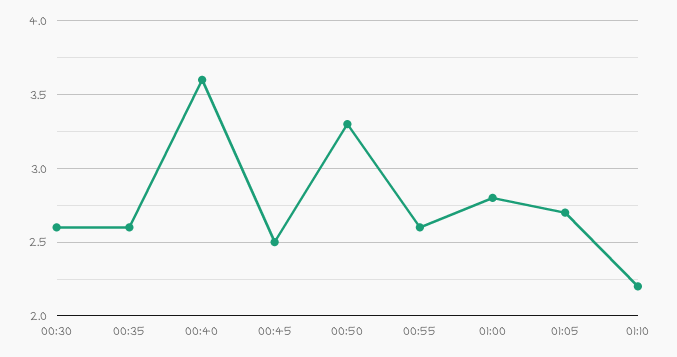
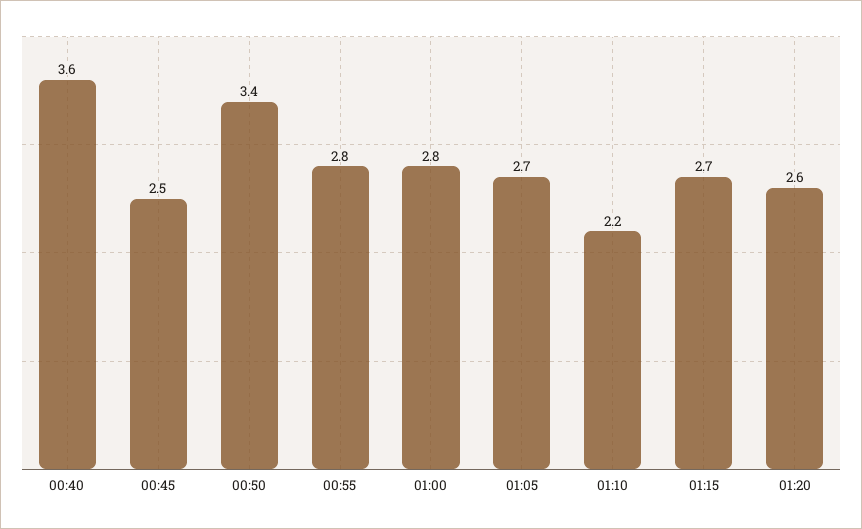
00:30: 2.6 -> none
00:35: 2.6 -> none
00:50: 3.3 -> 3.4
00:55: 2.6 -> 2.8
01:15: none -> 2.7
01:20: none -> 2.6

